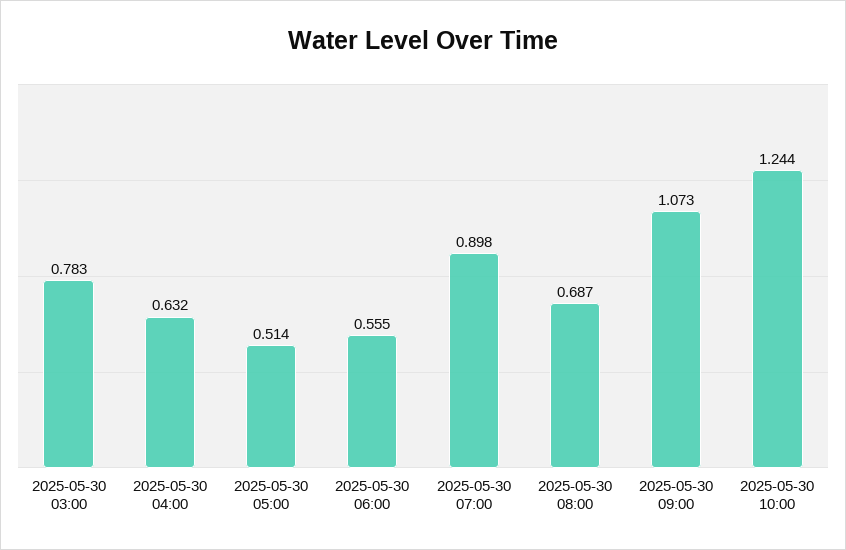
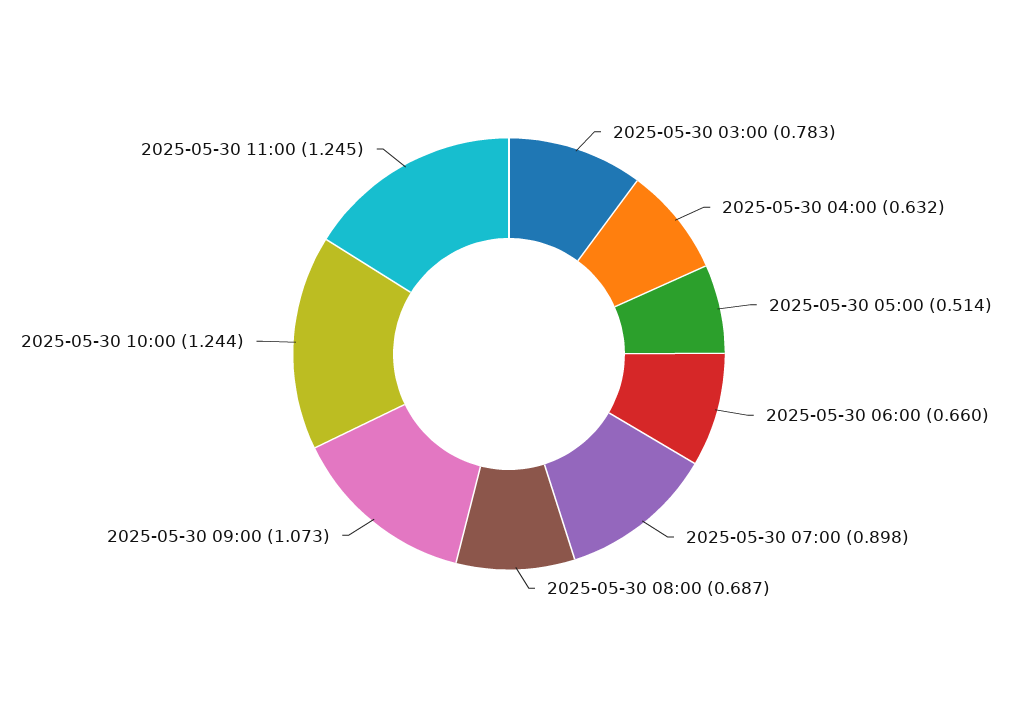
2025-05-30 06:00: 0.555 -> 0.66
2025-05-30 11:00: none -> 1.245

